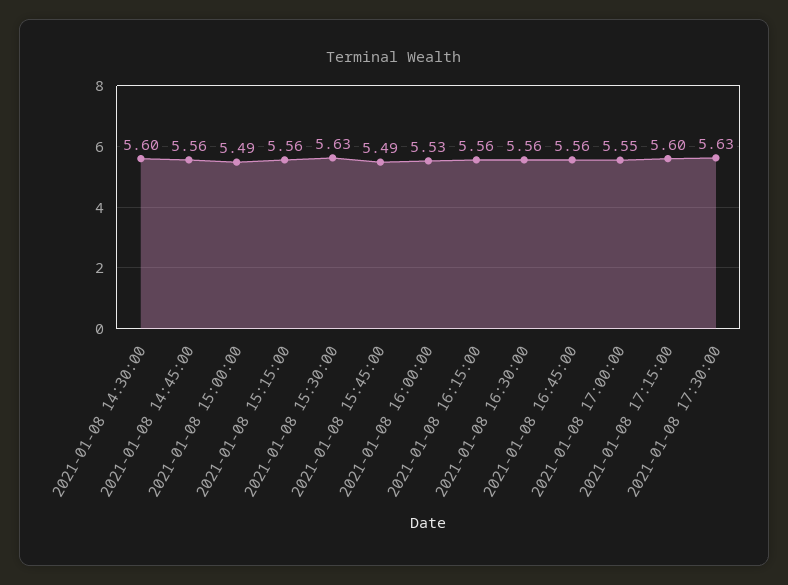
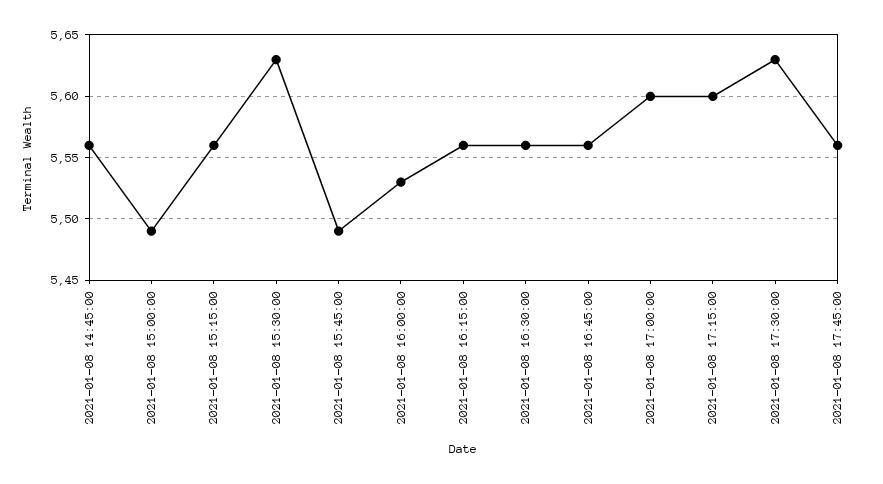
2021-01-08 14:30:00: 5.6 -> none
2021-01-08 17:00:00: 5.55 -> 5.6
2021-01-08 17:45:00: none -> 5.56

